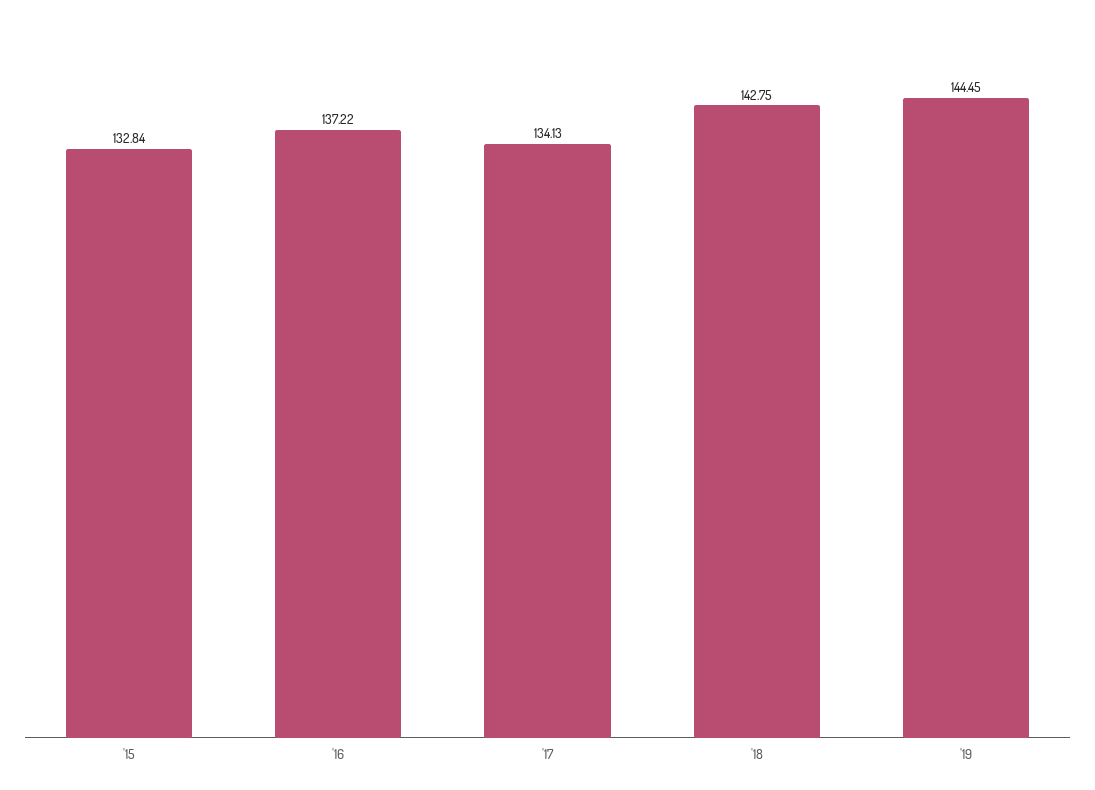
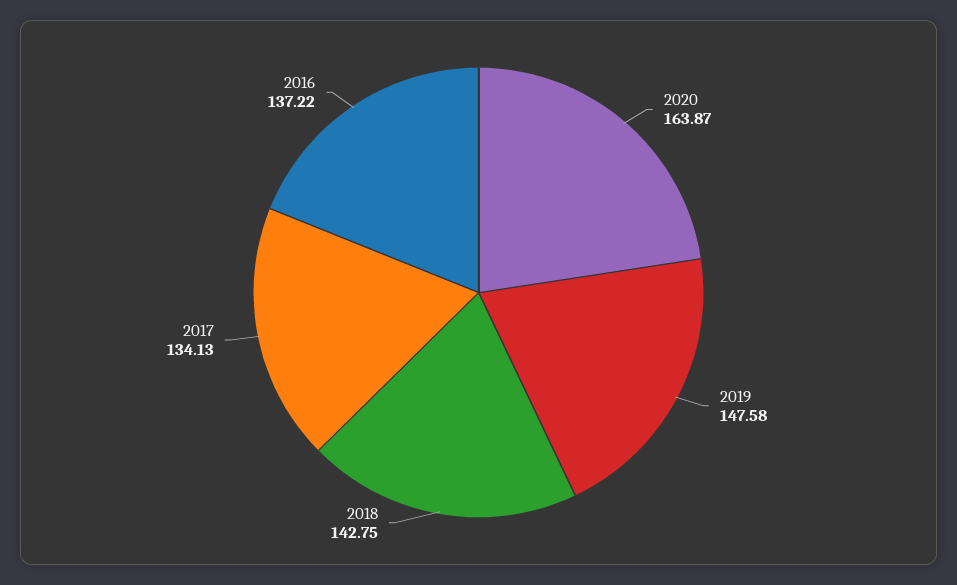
'15: 132.84 -> none
'19: 144.45 -> 147.58
2020: none -> 163.87

